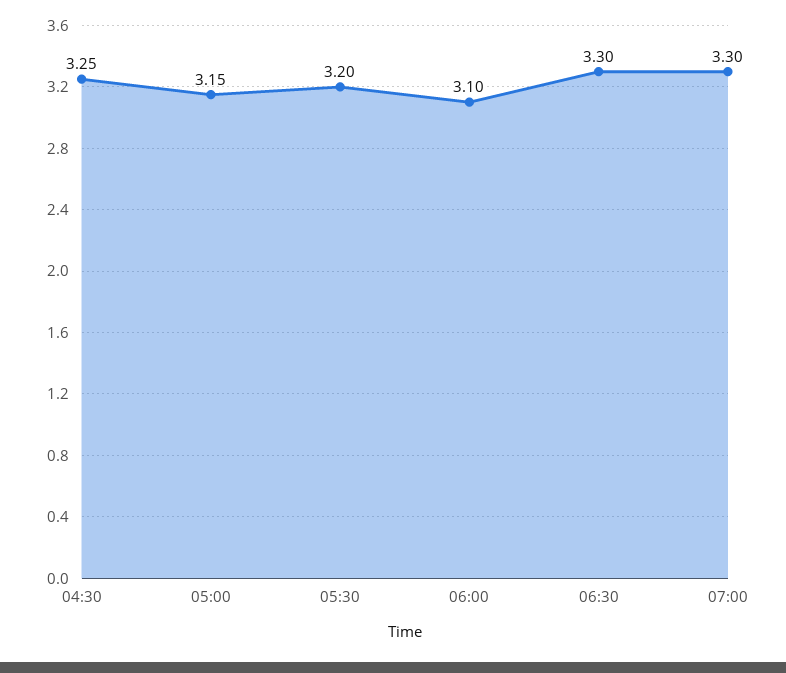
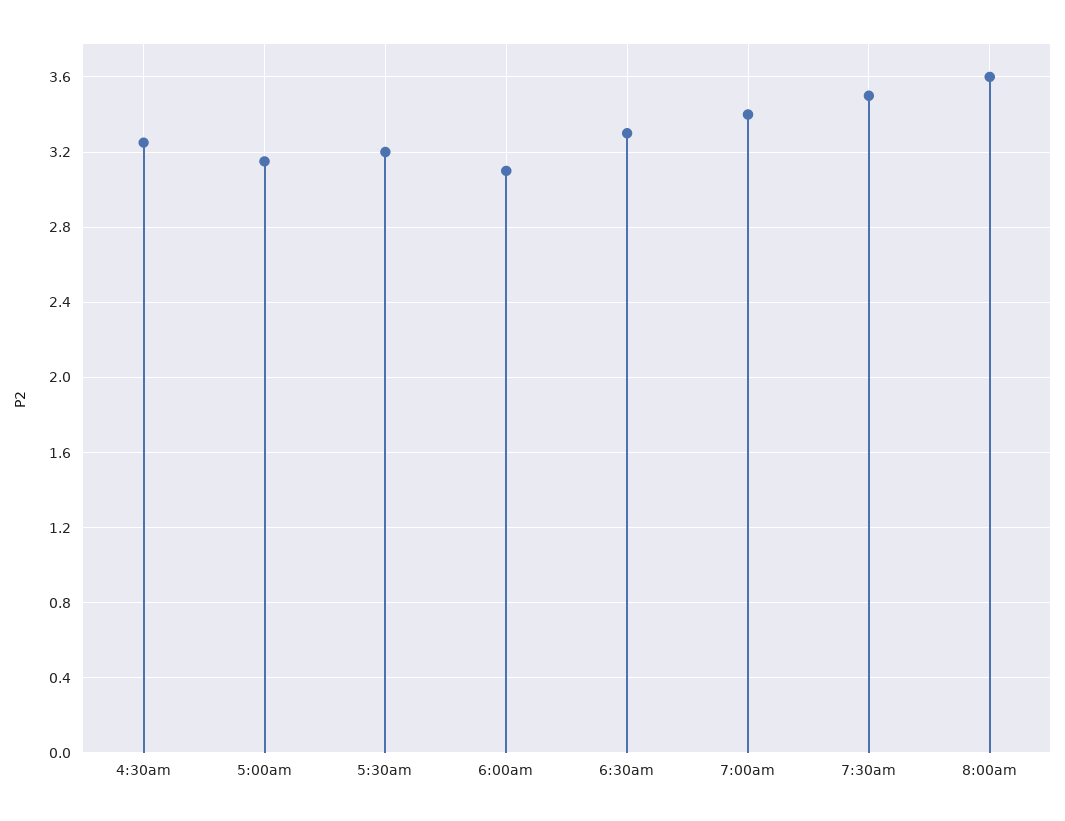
07:00: 3.3 -> 3.4
7:30am: none -> 3.5
8:00am: none -> 3.6

